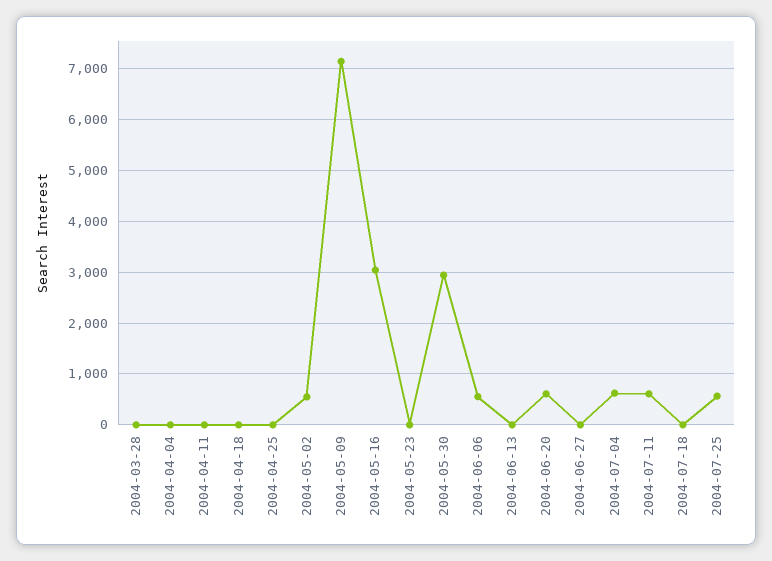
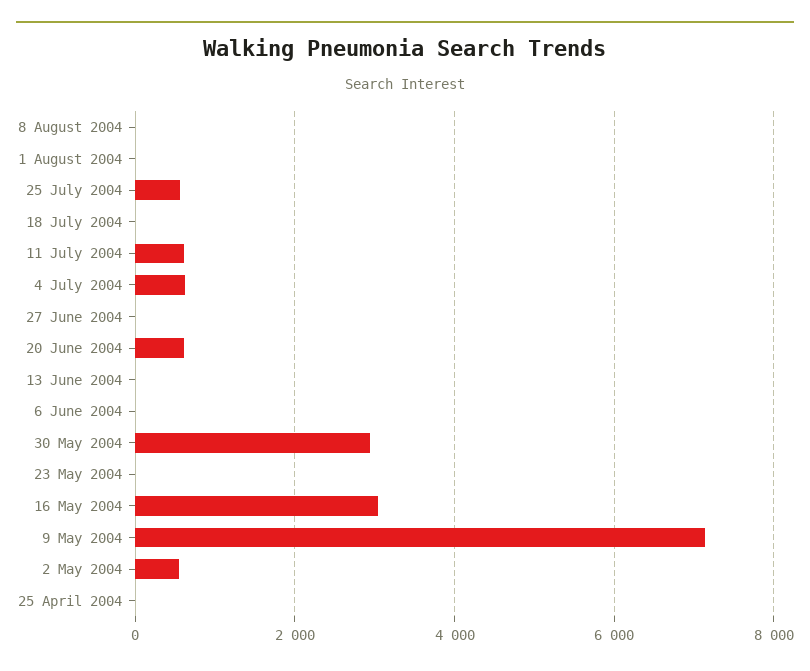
2004-03-28: 0 -> none
2004-04-04: 0 -> none
2004-04-11: 0 -> none
2004-04-18: 0 -> none
2004-06-06: 600 -> 0
8 August 2004: none -> 0
1 August 2004: none -> 0

